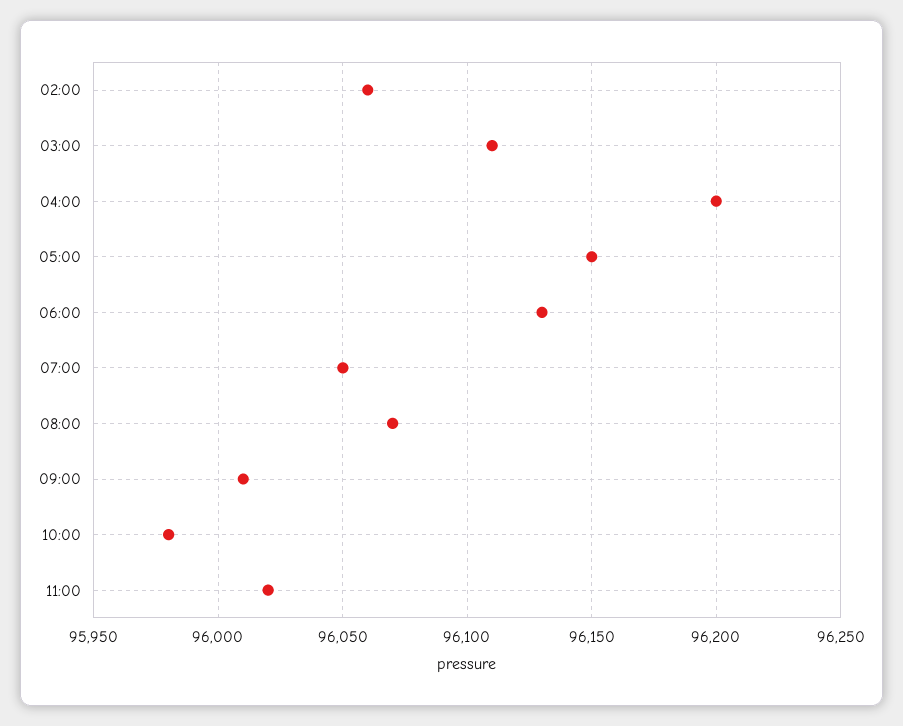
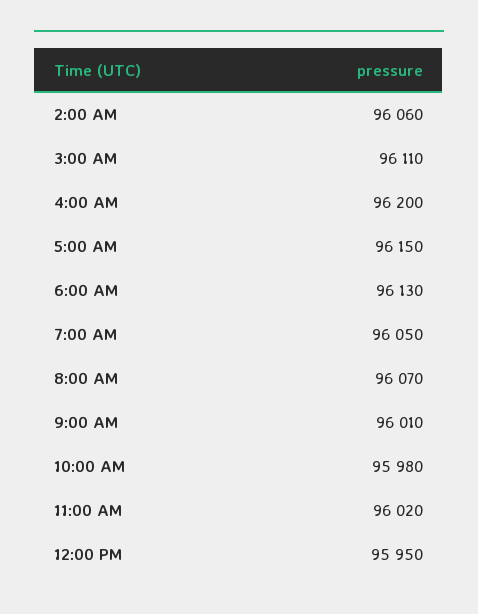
12:00 PM: none -> 95950

